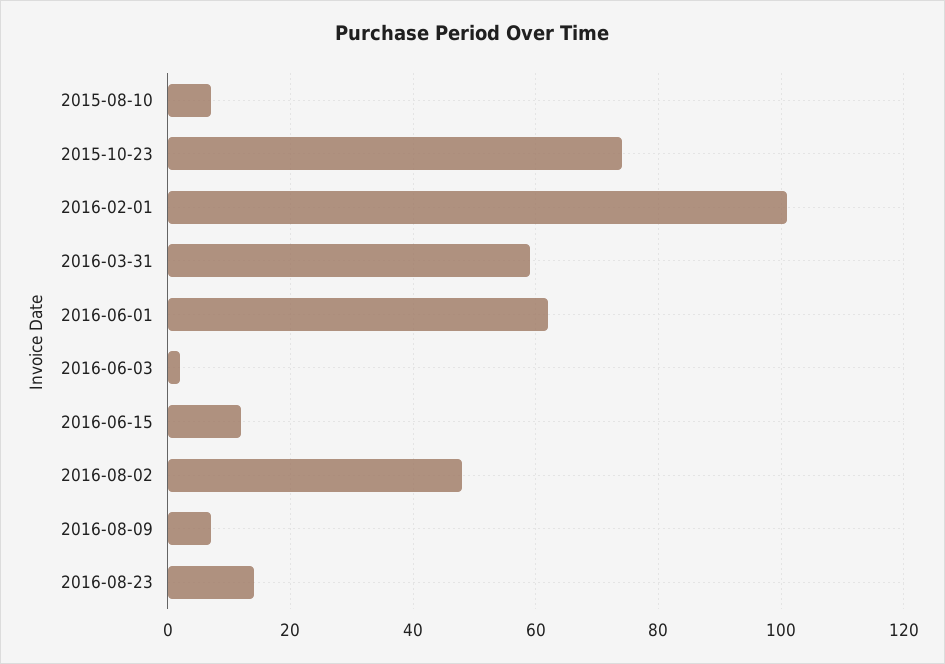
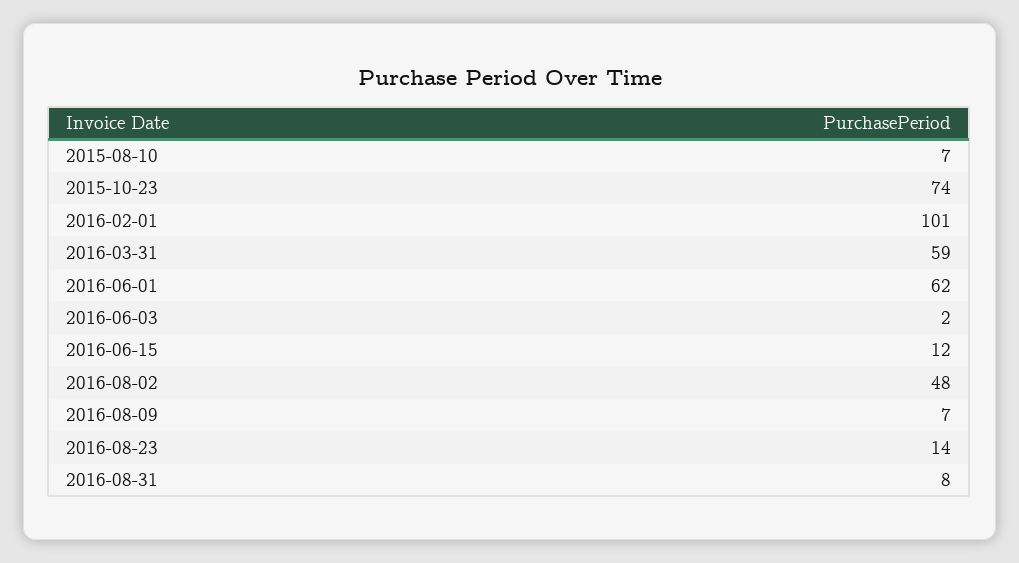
2016-08-31: none -> 8

